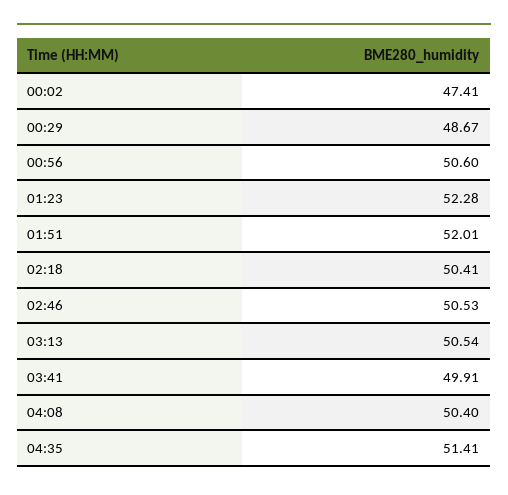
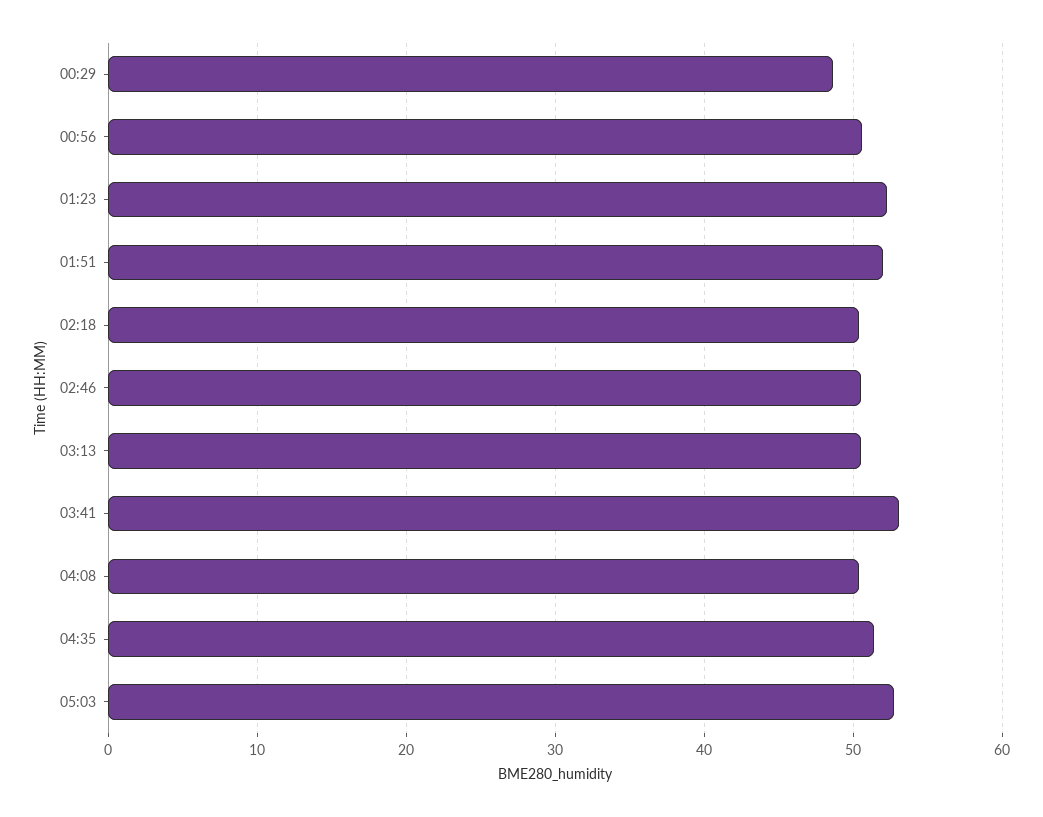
00:02: 47.41 -> none
03:41: 49.91 -> 53
05:03: none -> 53

